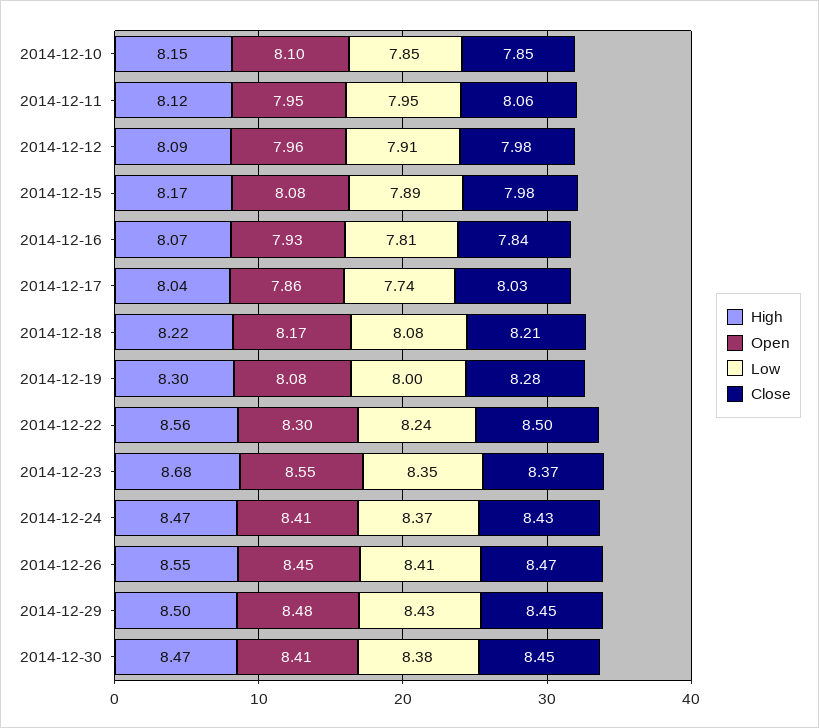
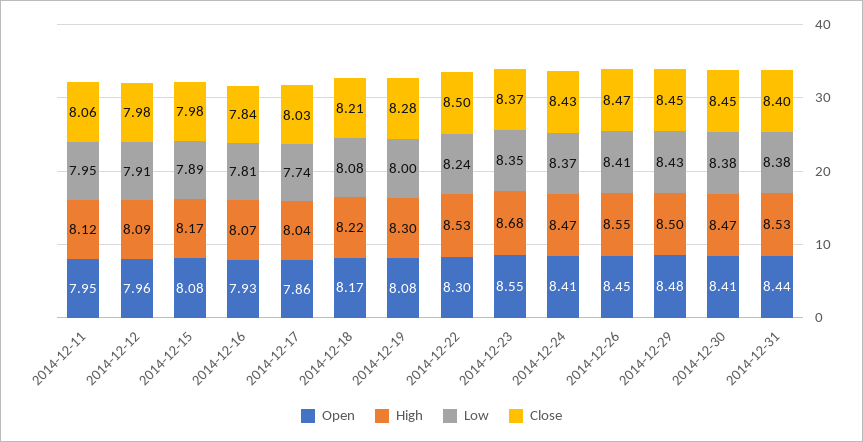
High, 2014-12-10: 8.15 -> none
Open, 2014-12-10: 8.1 -> none
Low, 2014-12-10: 7.85 -> none
Close, 2014-12-10: 7.85 -> none
High, 2014-12-22: 8.56 -> 8.53
Open, 2014-12-31: none -> 8.44
High, 2014-12-31: none -> 8.53
Low, 2014-12-31: none -> 8.38
Close, 2014-12-31: none -> 8.4

